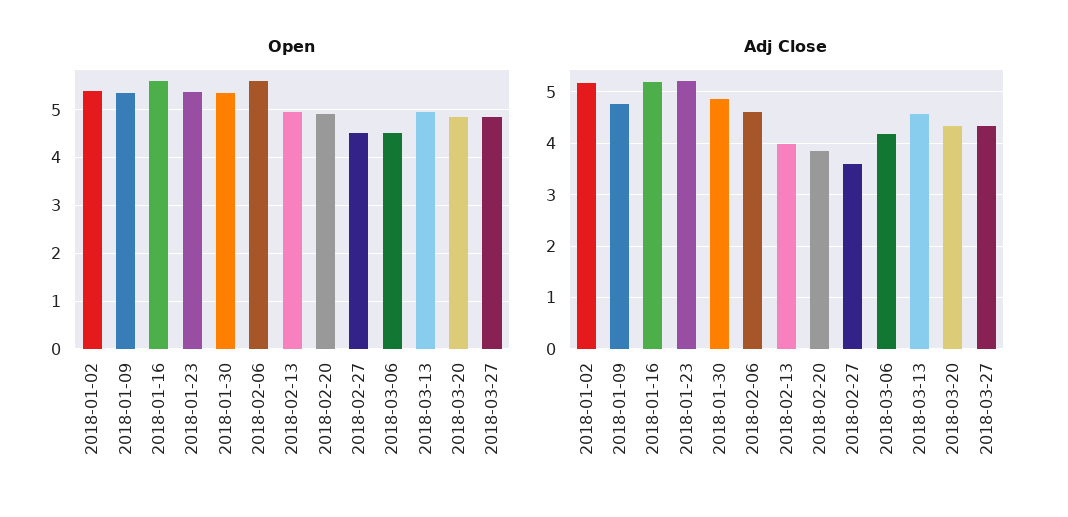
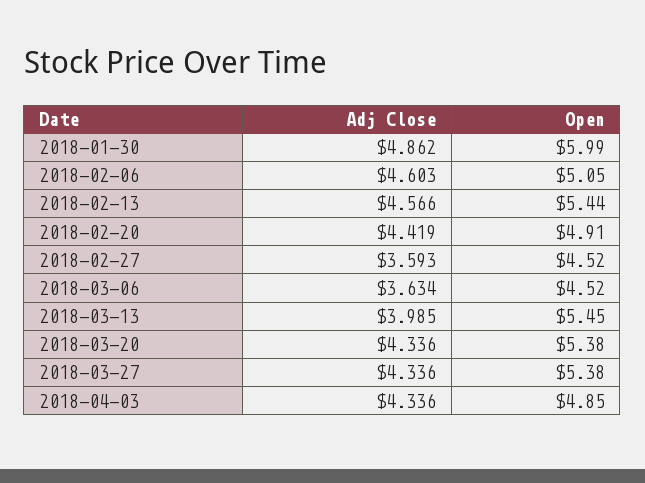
Open, 2018-01-02: 5.4 -> none
Open, 2018-01-09: 5.4 -> none
Open, 2018-01-16: 5.6 -> none
Open, 2018-01-23: 5.4 -> none
Open, 2018-01-30: 5.4 -> 5.99
Open, 2018-02-06: 5.6 -> 5.05
Open, 2018-02-13: 5 -> 5.44
Open, 2018-03-13: 5 -> 5.45
Open, 2018-03-20: 4.8 -> 5.38
Open, 2018-03-27: 4.8 -> 5.38
Adj Close, 2018-01-02: 5.2 -> none
Adj Close, 2018-01-09: 4.8 -> none
Adj Close, 2018-01-16: 5.2 -> none
Adj Close, 2018-01-23: 5.2 -> none
Adj Close, 2018-02-13: 4 -> 4.566
Adj Close, 2018-02-20: 3.8 -> 4.419
Adj Close, 2018-03-06: 4.2 -> 3.634
Adj Close, 2018-03-13: 4.6 -> 3.985
Adj Close, 2018-04-03: none -> 4.336
Open, 2018-04-03: none -> 4.85

